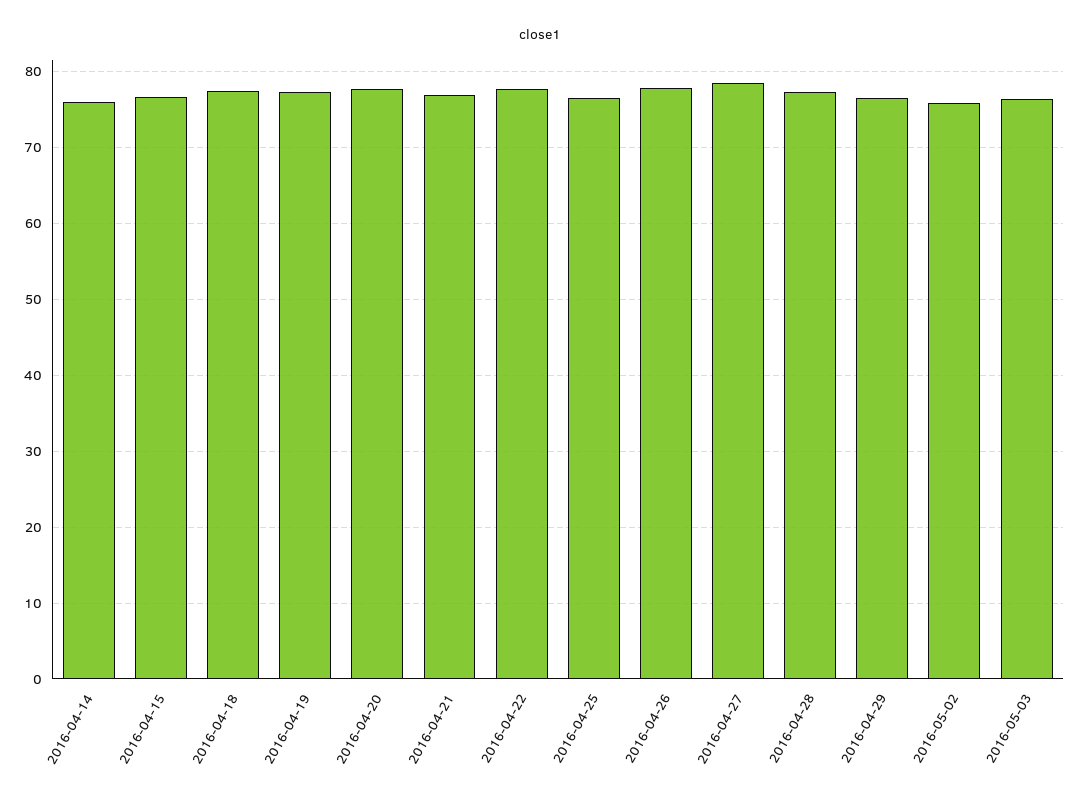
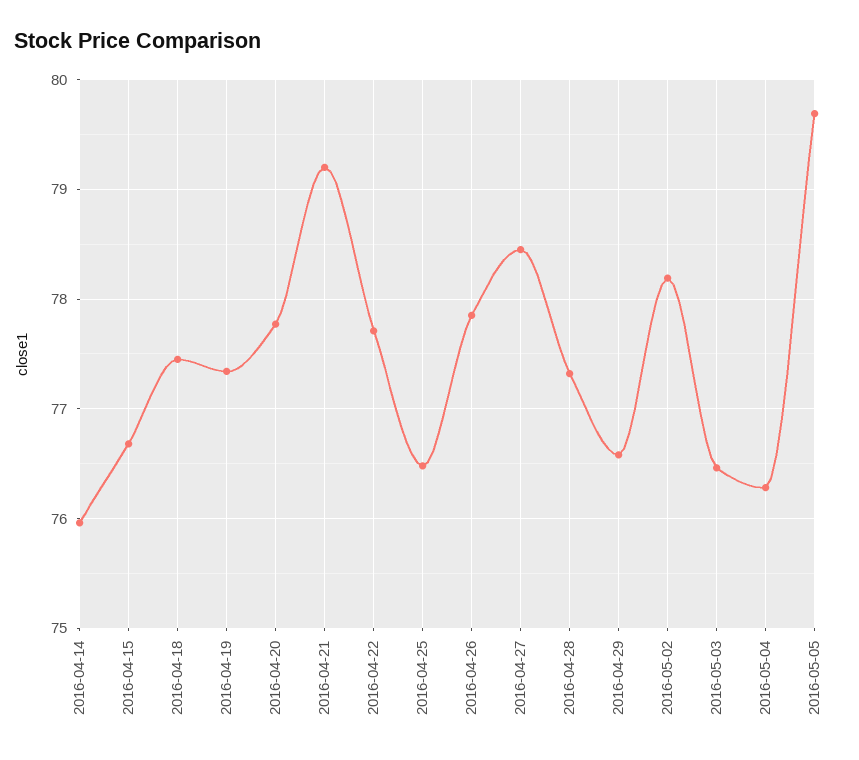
2016-04-21: 77 -> 79.2
2016-05-02: 76 -> 78.2
2016-05-04: none -> 76.3
2016-05-05: none -> 79.7

